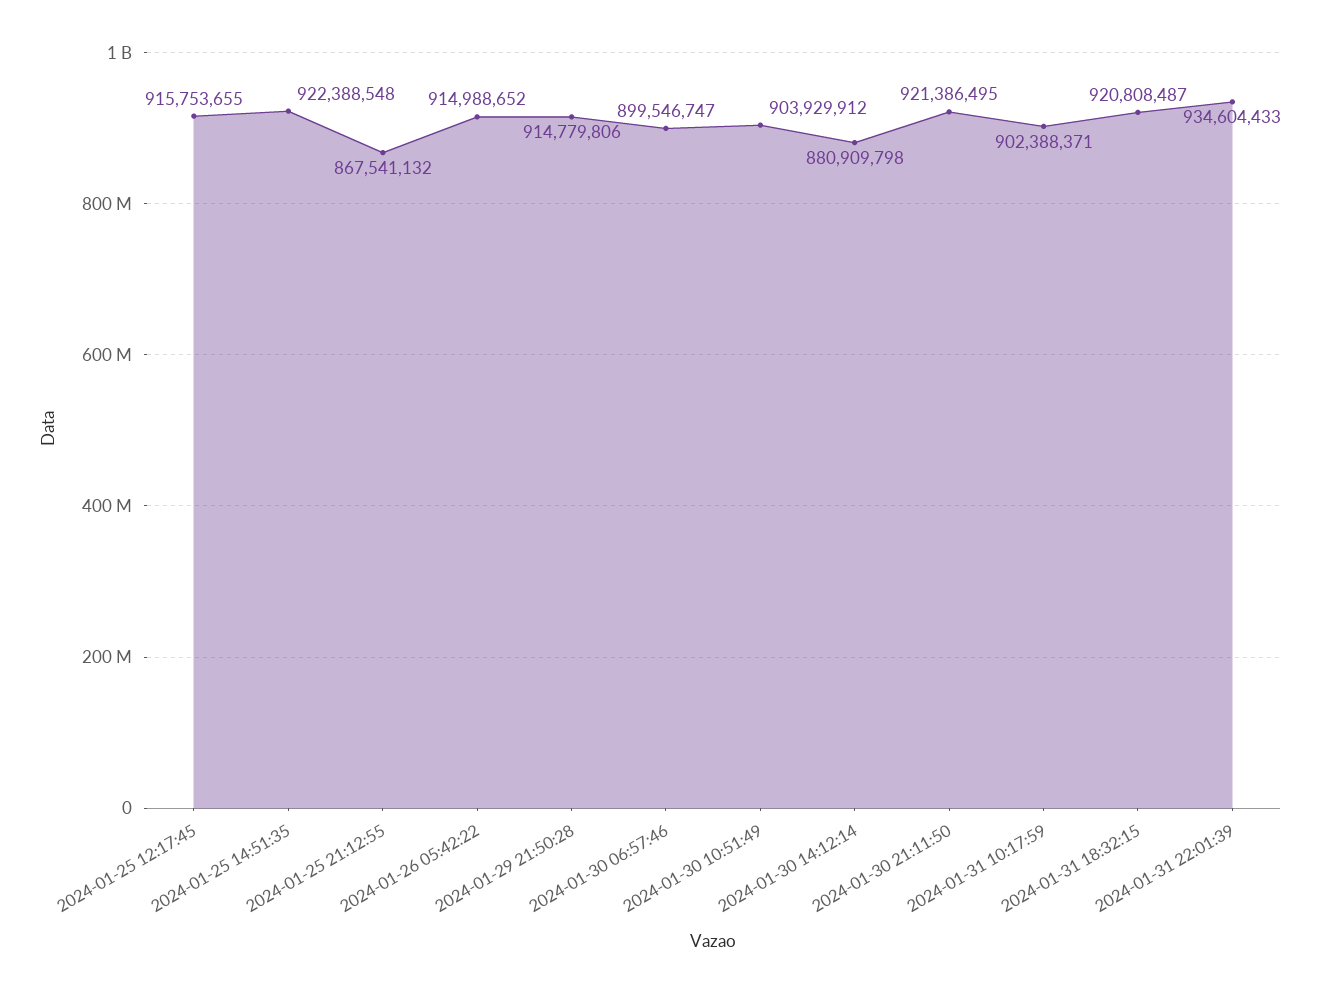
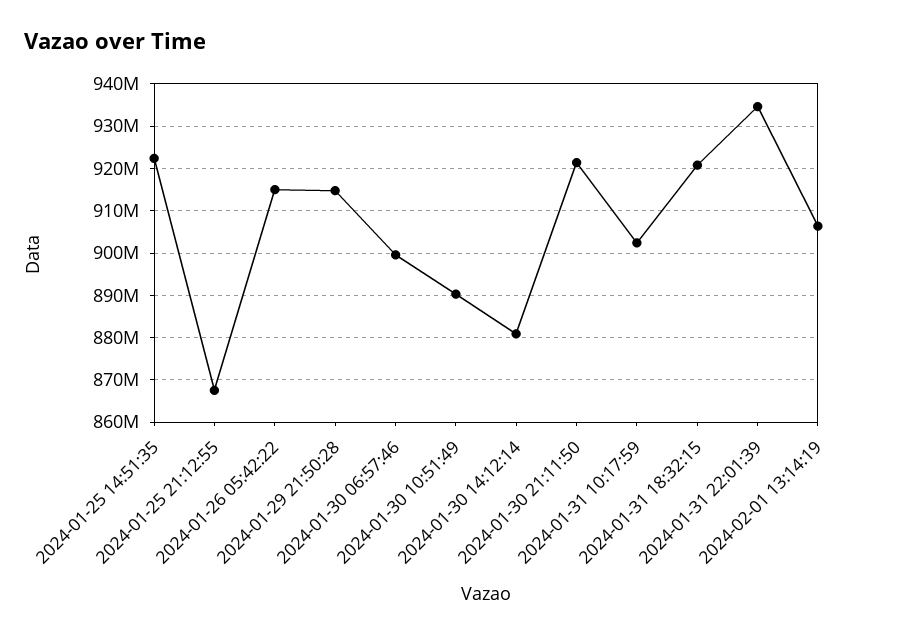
2024-01-25 12:17:45: 915753655 -> none
2024-01-30 10:51:49: 903929912 -> 890000000
2024-02-01 13:14:19: none -> 906000000

